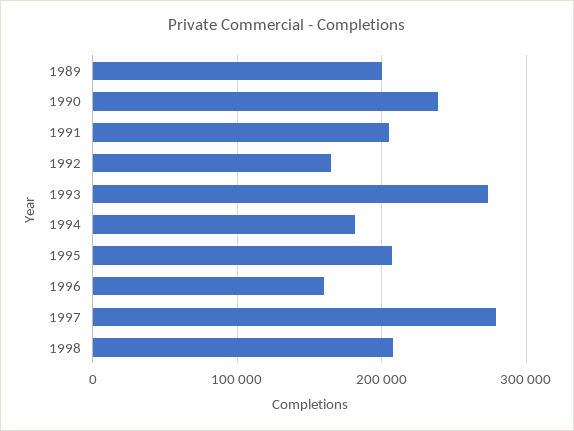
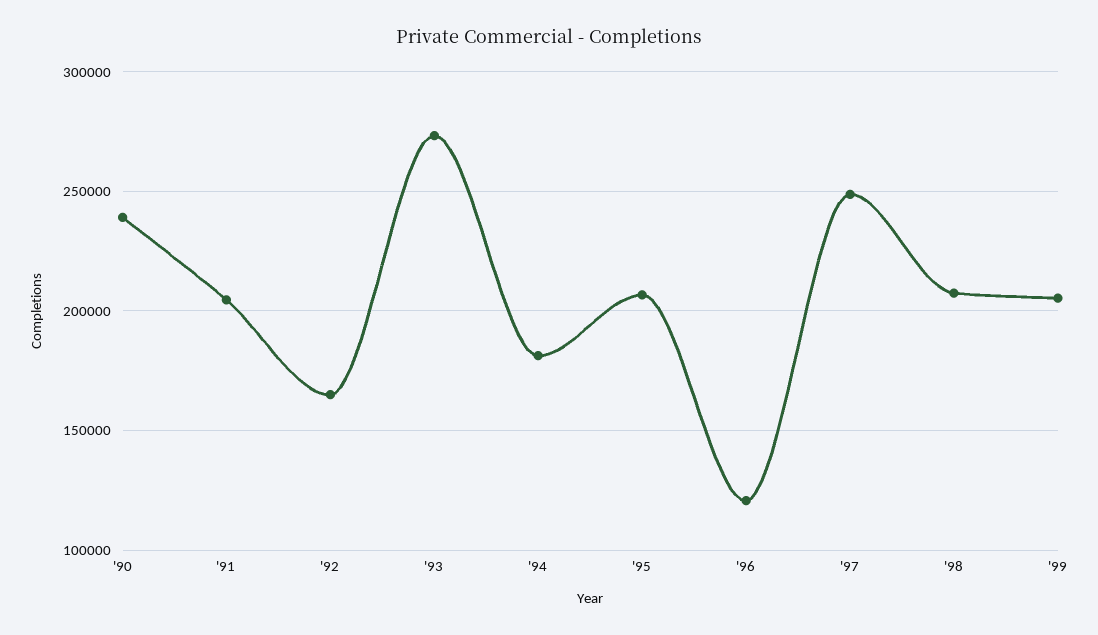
1989: 200000 -> none
1996: 160000 -> 120000
1997: 280000 -> 250000
'99: none -> 205000

